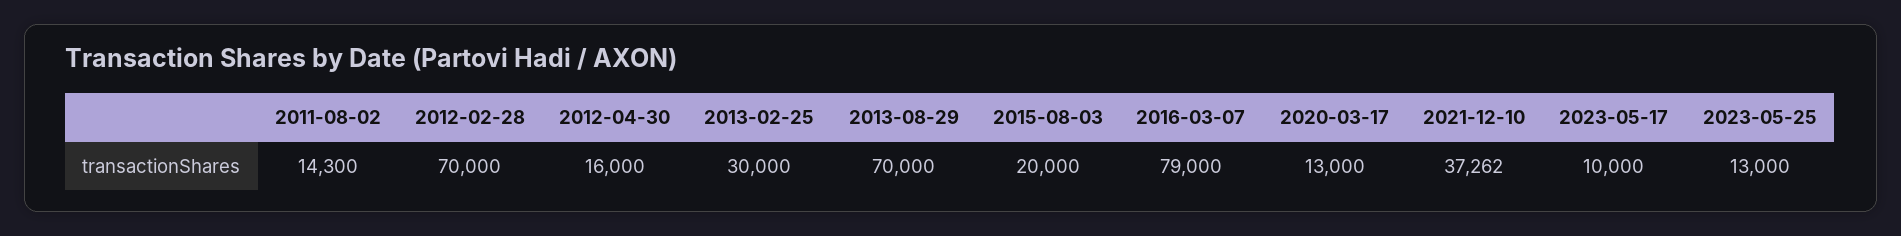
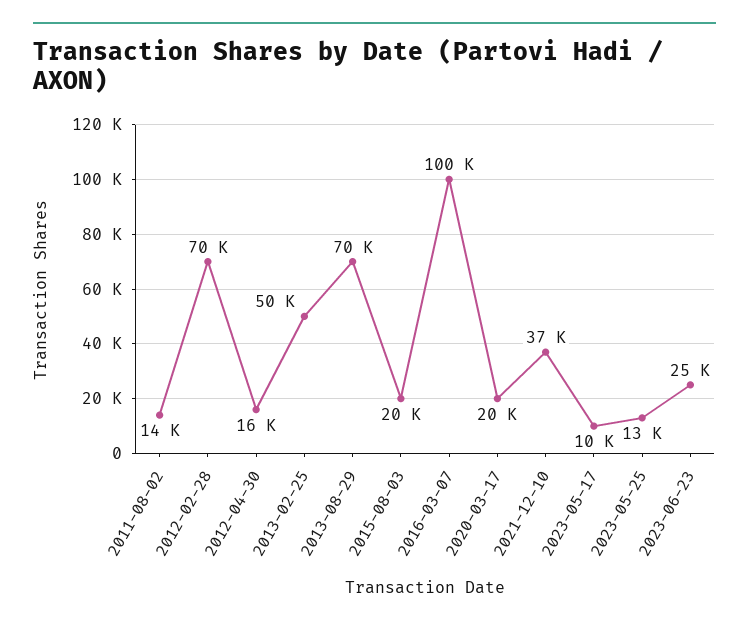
2013-02-25: 30000 -> 50000
2016-03-07: 79000 -> 100000
2020-03-17: 13000 -> 20000
2023-06-23: none -> 25000

